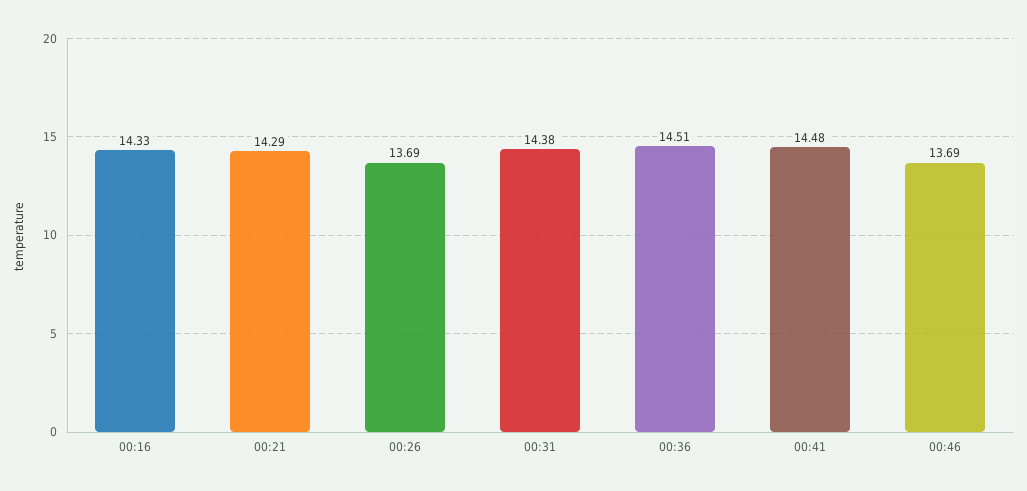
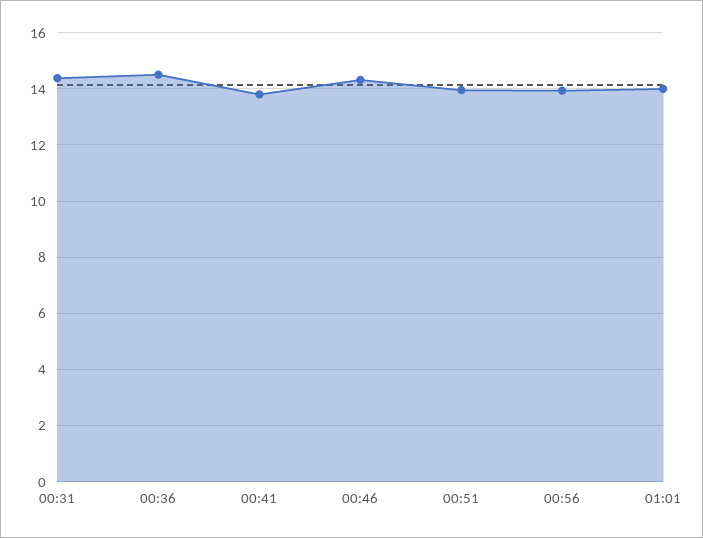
00:16: 14.33 -> none
00:21: 14.29 -> none
00:26: 13.69 -> none
00:41: 14.48 -> 13.75
00:46: 13.69 -> 14.25
00:51: none -> 14
00:56: none -> 14
01:01: none -> 14

